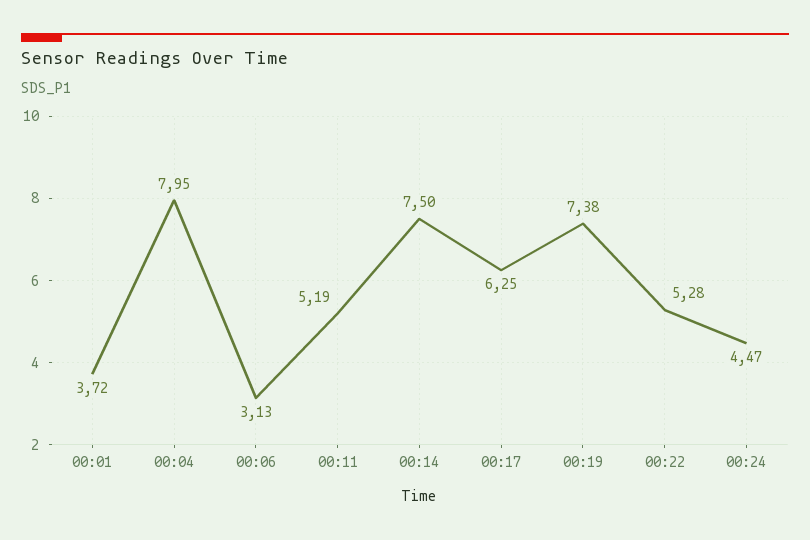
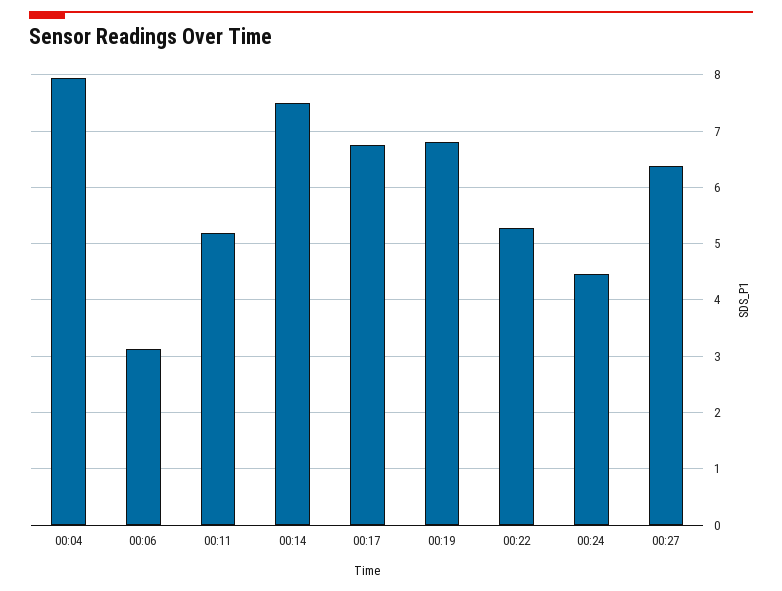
00:01: 3.72 -> none
00:17: 6.25 -> 6.8
00:19: 7.38 -> 6.8
00:27: none -> 6.4

